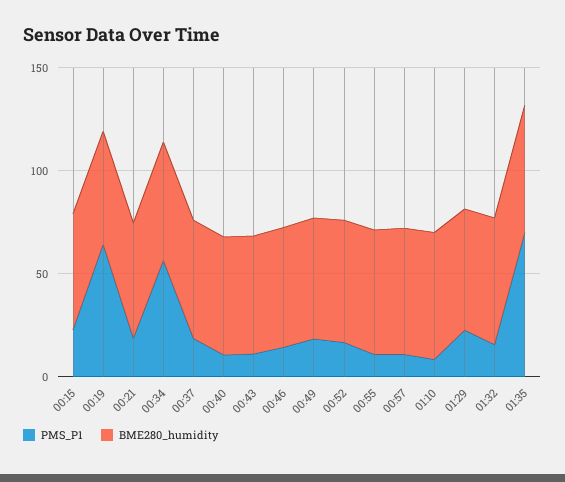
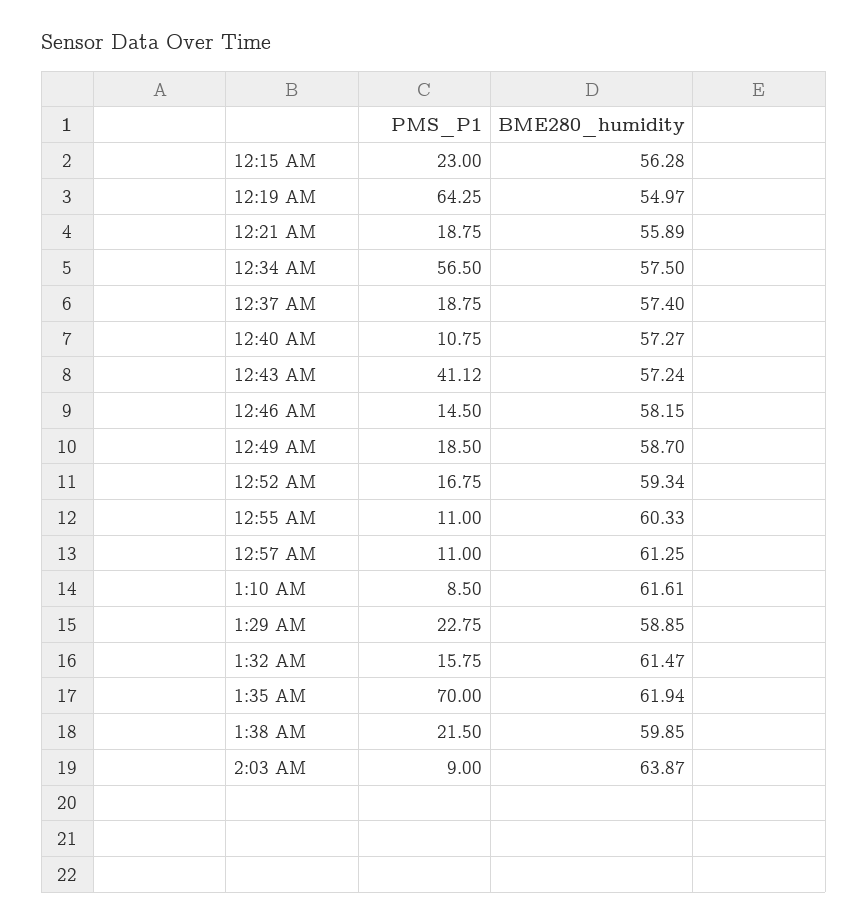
PMS_P1, 00:43: 10 -> 41.12
PMS_P1, 1:38 AM: none -> 21.5
BME280_humidity, 1:38 AM: none -> 59.85
PMS_P1, 2:03 AM: none -> 9
BME280_humidity, 2:03 AM: none -> 63.87

